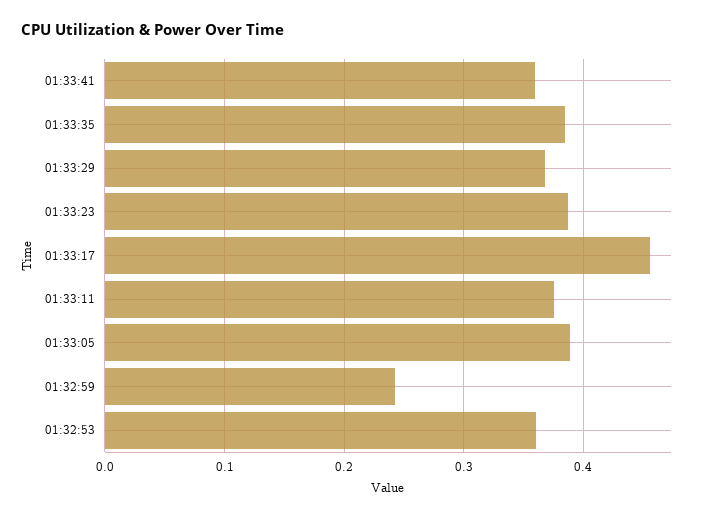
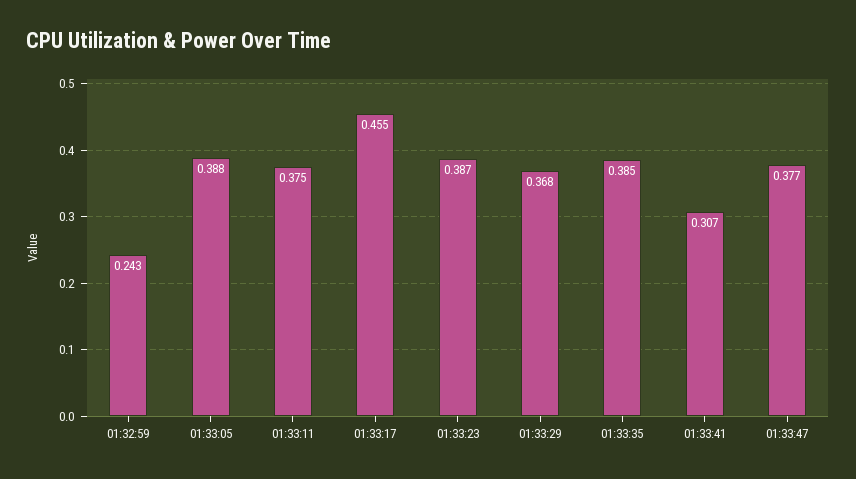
01:33:41: 0.36 -> 0.307
01:32:53: 0.36 -> none
01:33:47: none -> 0.377

